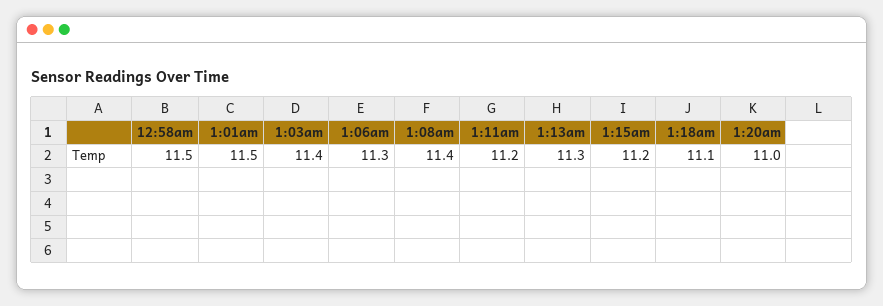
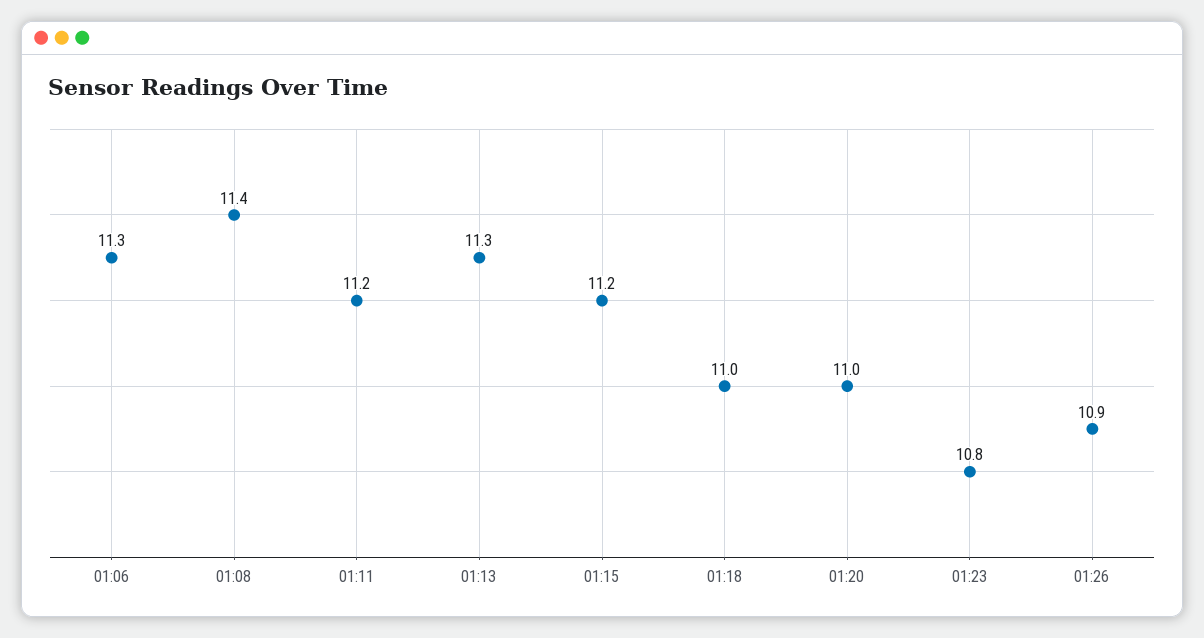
12:58am: 11.5 -> none
1:01am: 11.5 -> none
1:03am: 11.4 -> none
1:18am: 11.1 -> 11
01:23: none -> 10.8
01:26: none -> 10.9

